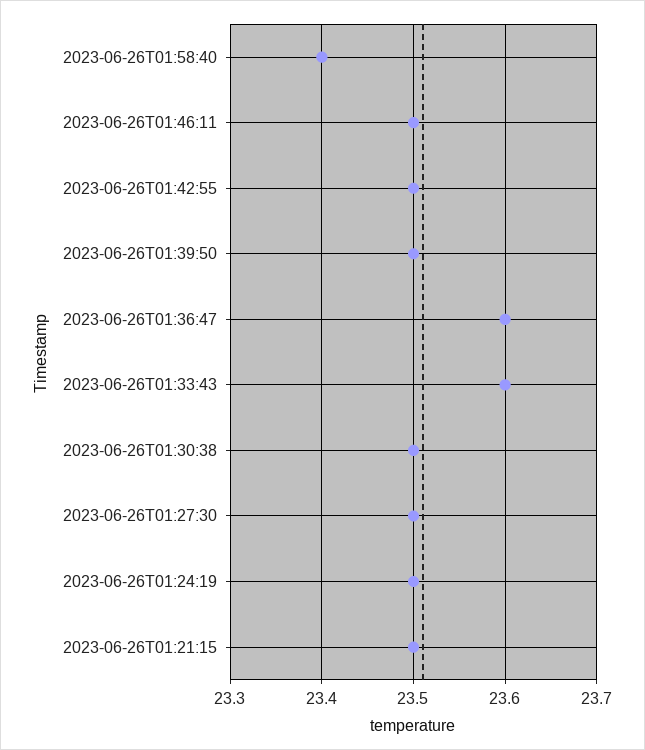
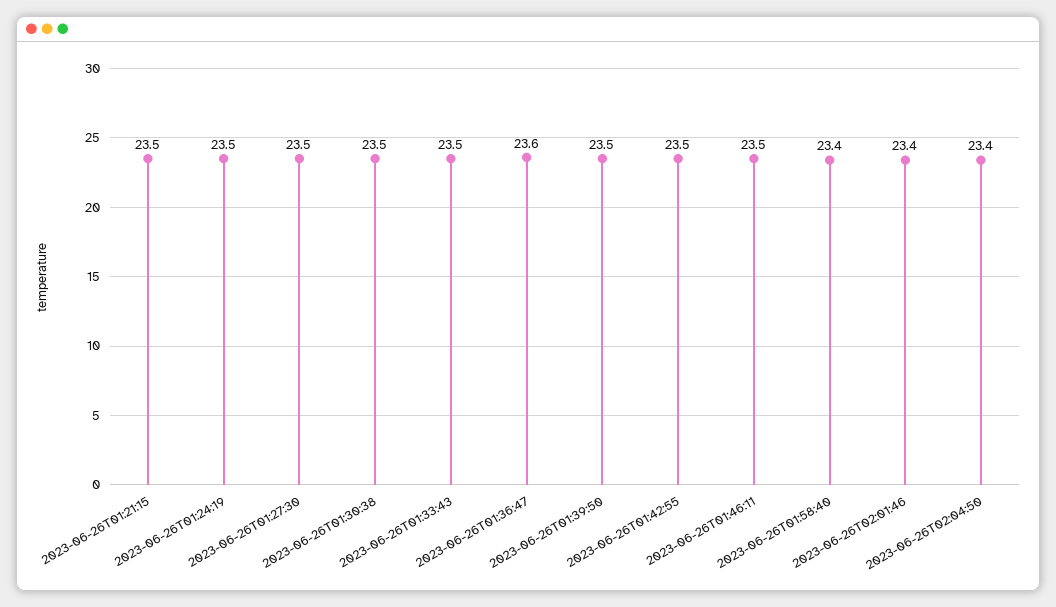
2023-06-26T01:33:43: 23.6 -> 23.5
2023-06-26T02:01:46: none -> 23.4
2023-06-26T02:04:50: none -> 23.4

